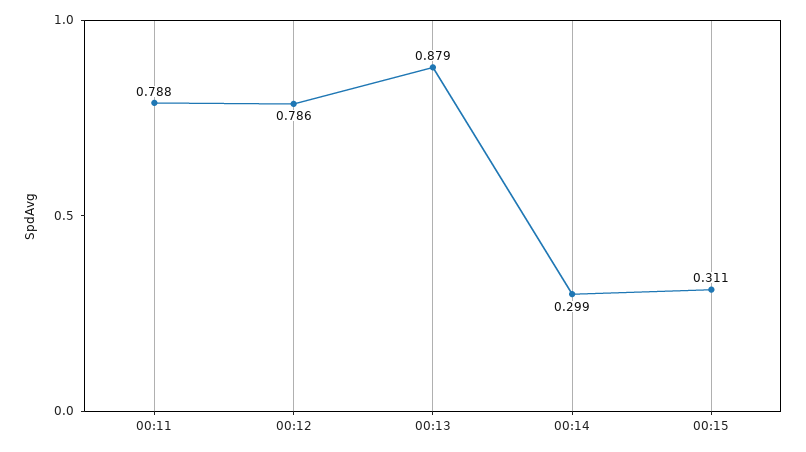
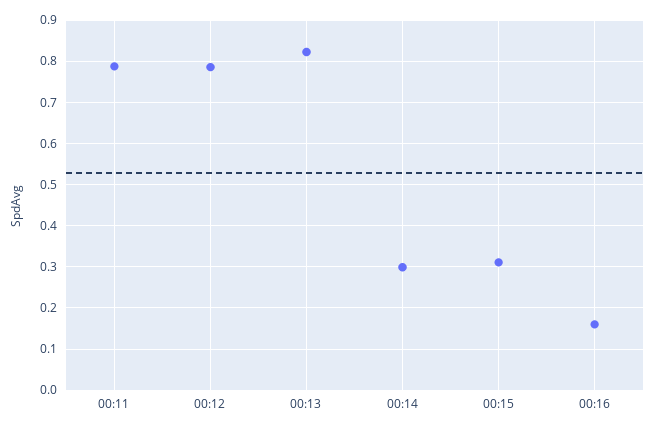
00:13: 0.879 -> 0.82
00:16: none -> 0.16

